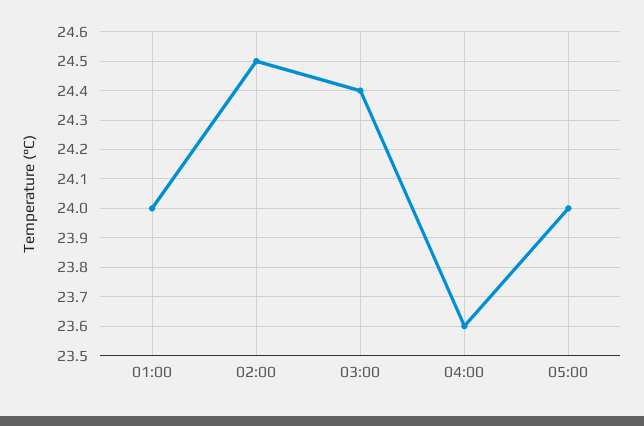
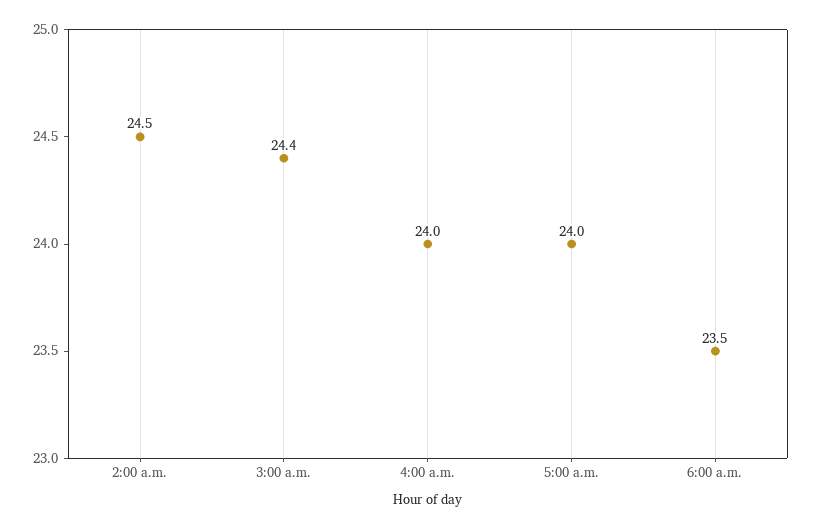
01:00: 24 -> none
04:00: 23.6 -> 24
6:00 a.m.: none -> 23.5

